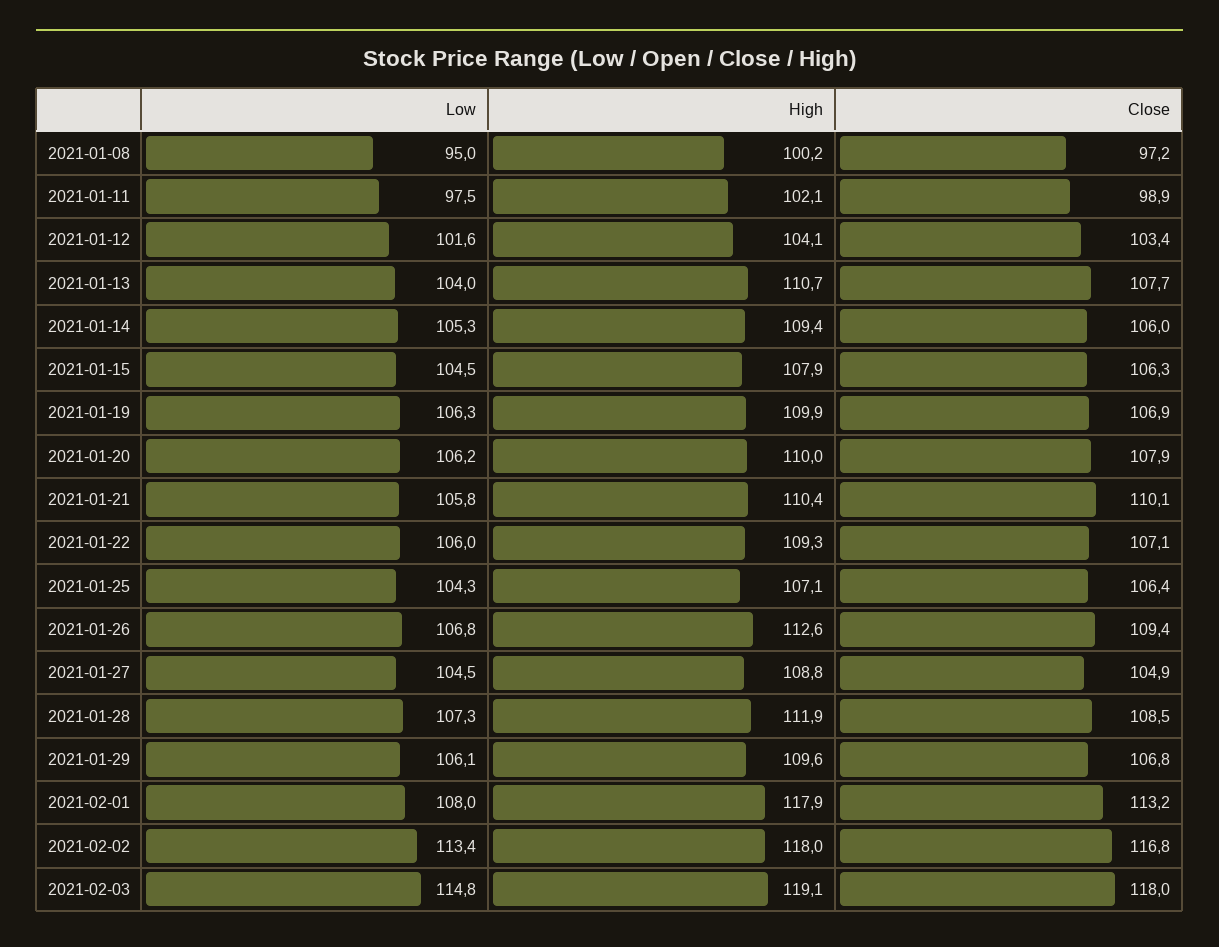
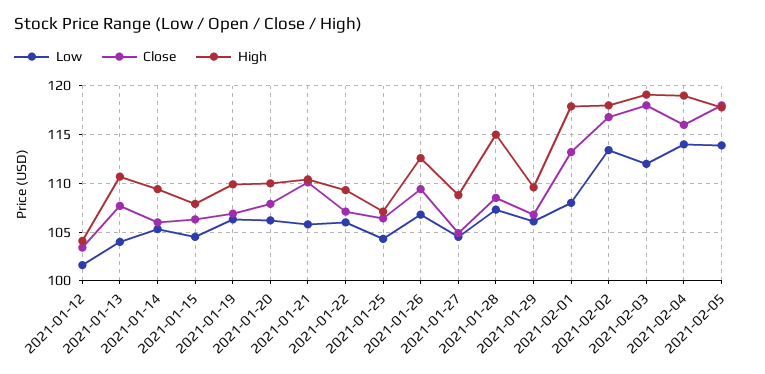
Low, 2021-01-08: 95 -> none
High, 2021-01-08: 100.2 -> none
Close, 2021-01-08: 97.2 -> none
Low, 2021-01-11: 97.5 -> none
High, 2021-01-11: 102.1 -> none
Close, 2021-01-11: 98.9 -> none
High, 2021-01-28: 111.9 -> 115
Low, 2021-02-03: 114.8 -> 112
Low, 2021-02-04: none -> 114
Close, 2021-02-04: none -> 116
High, 2021-02-04: none -> 119
Low, 2021-02-05: none -> 114
Close, 2021-02-05: none -> 118
High, 2021-02-05: none -> 118

